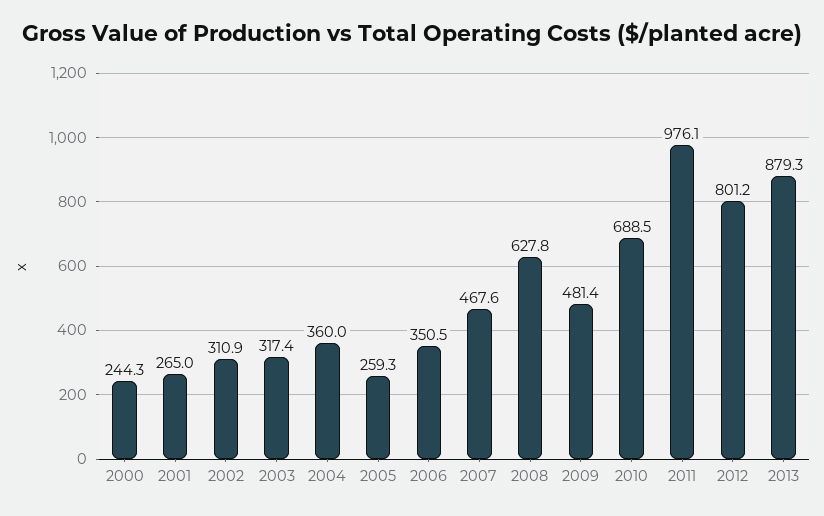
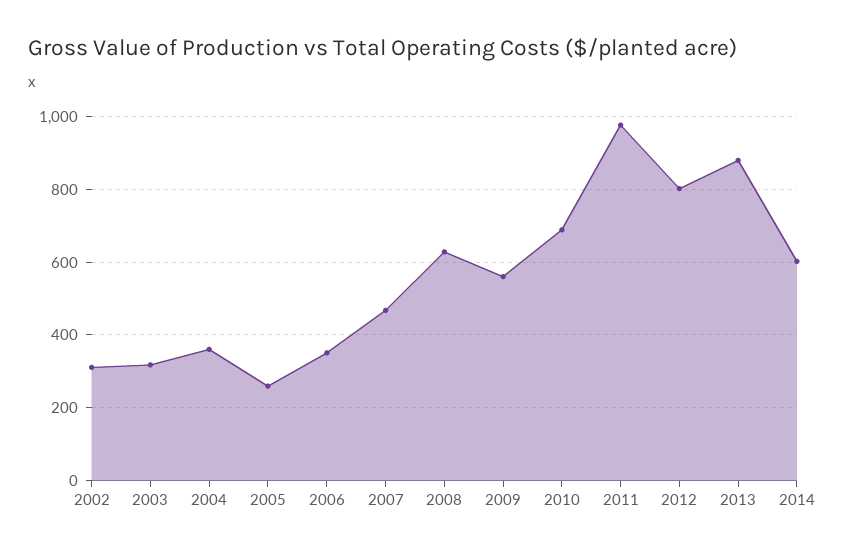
2000: 244.3 -> none
2001: 265 -> none
2009: 481.4 -> 560
2014: none -> 600

